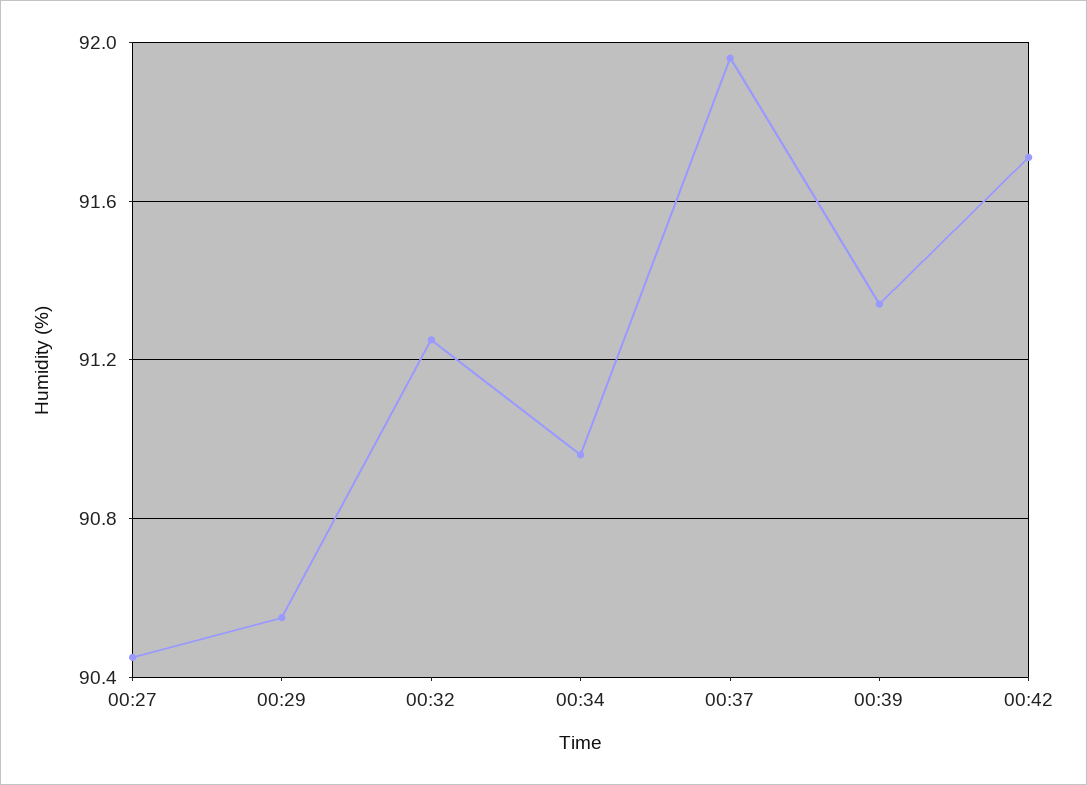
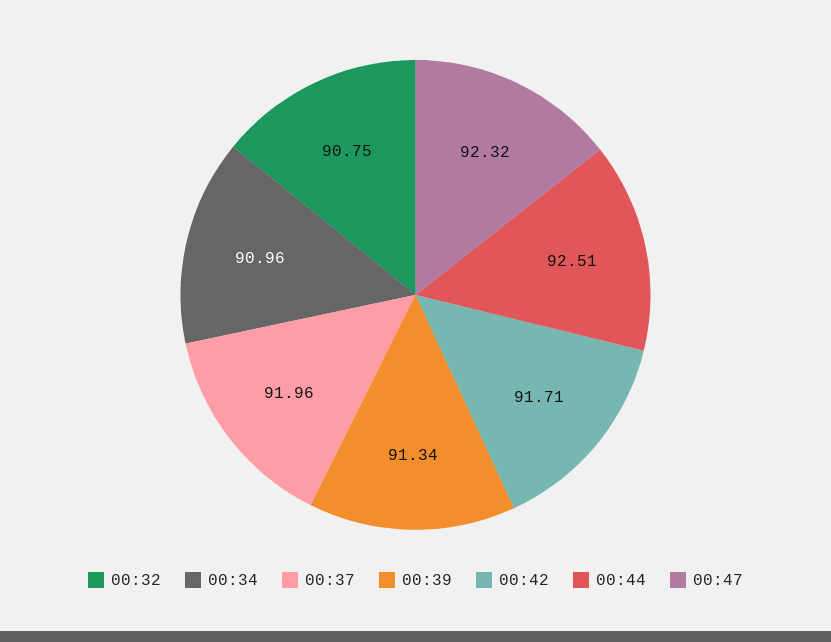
00:27: 90.45 -> none
00:29: 90.55 -> none
00:32: 91.25 -> 90.75
00:44: none -> 92.51
00:47: none -> 92.32

